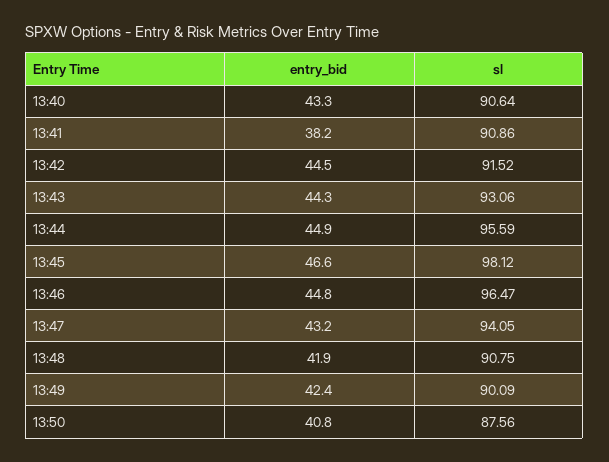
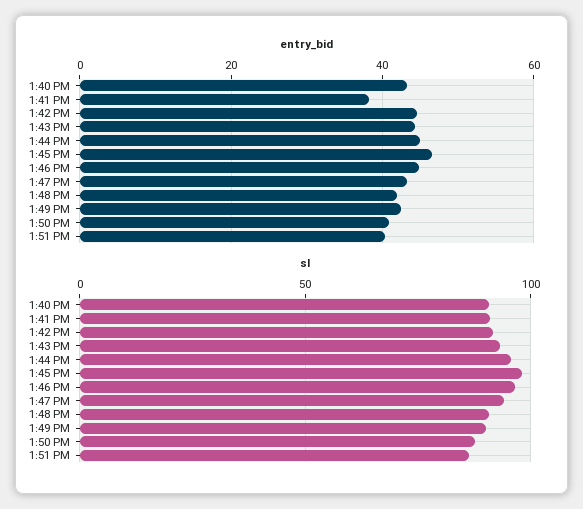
entry_bid, 1:51 PM: none -> 40
sl, 1:51 PM: none -> 85

